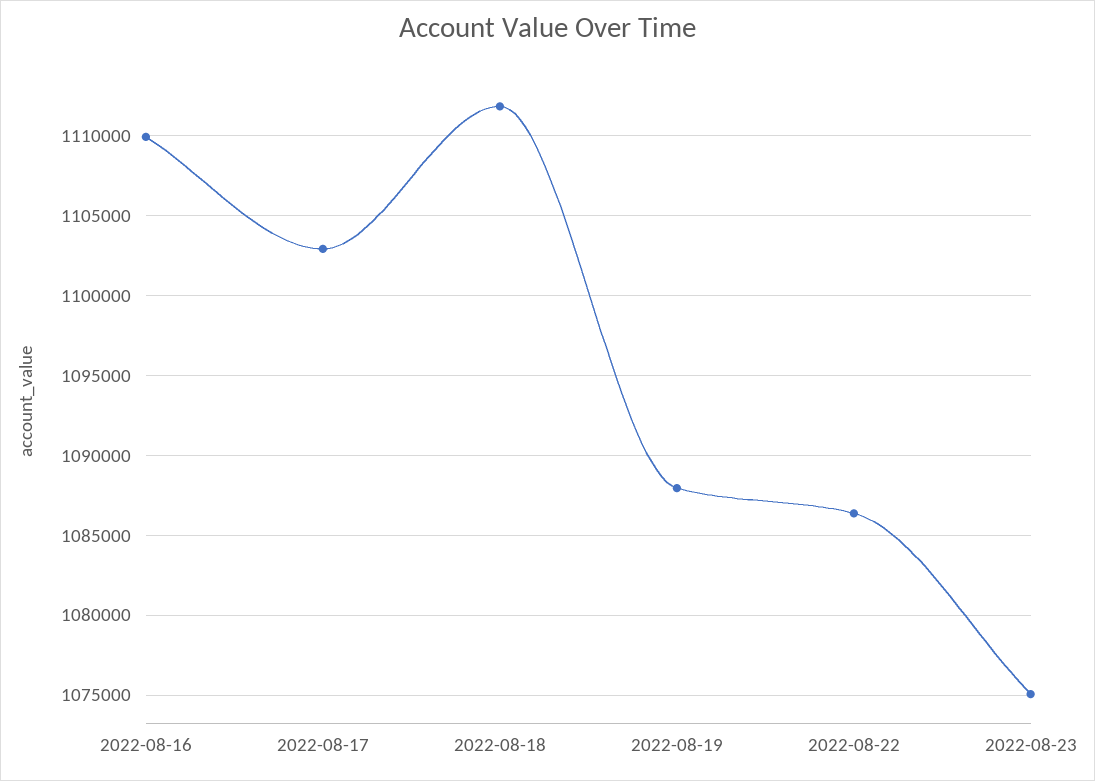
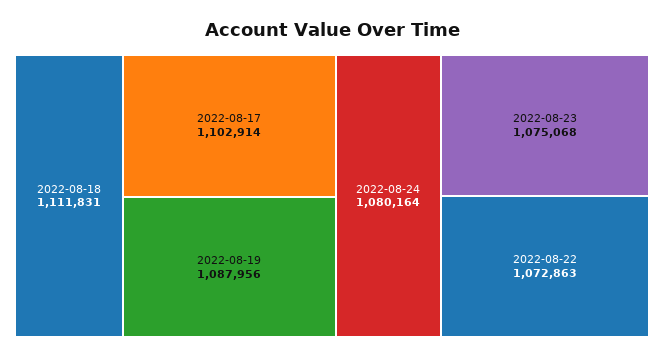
2022-08-16: 1110000 -> none
2022-08-22: 1086500 -> 1072863
2022-08-24: none -> 1080164

